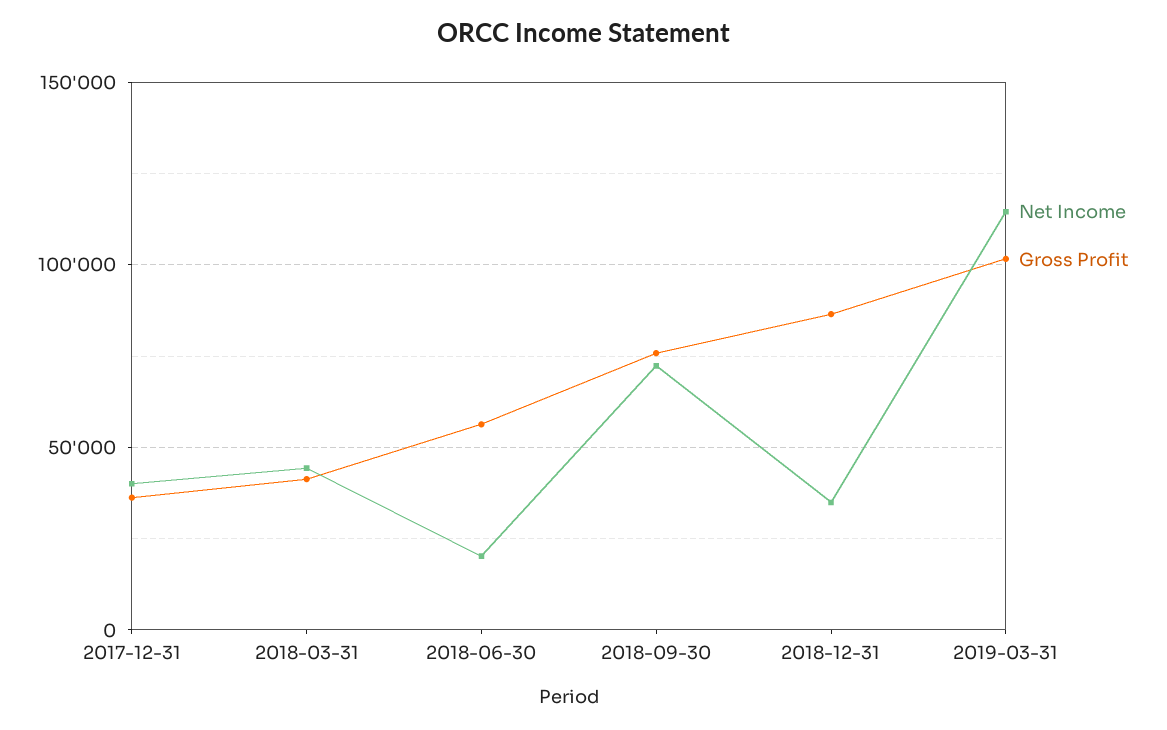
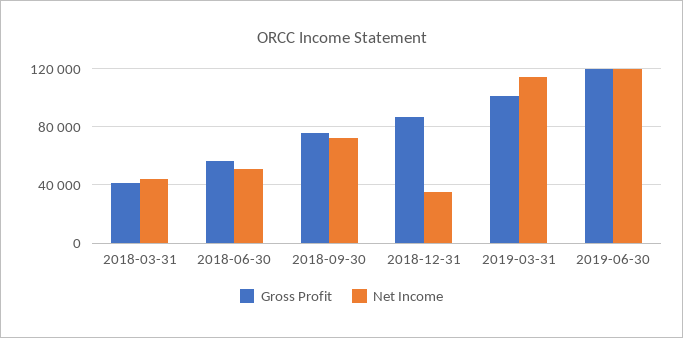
Net Income, 2017-12-31: 40000 -> none
Gross Profit, 2017-12-31: 35000 -> none
Net Income, 2018-06-30: 20000 -> 50000
Gross Profit, 2019-06-30: none -> 120000
Net Income, 2019-06-30: none -> 120000

